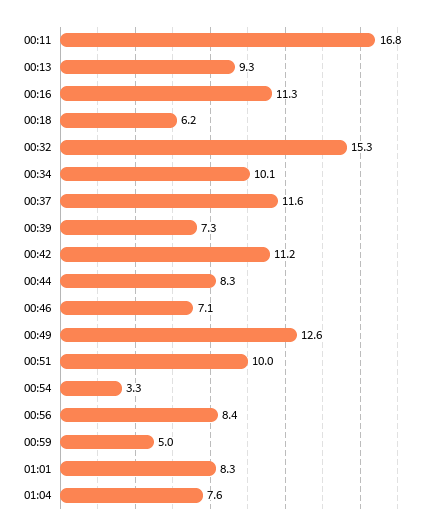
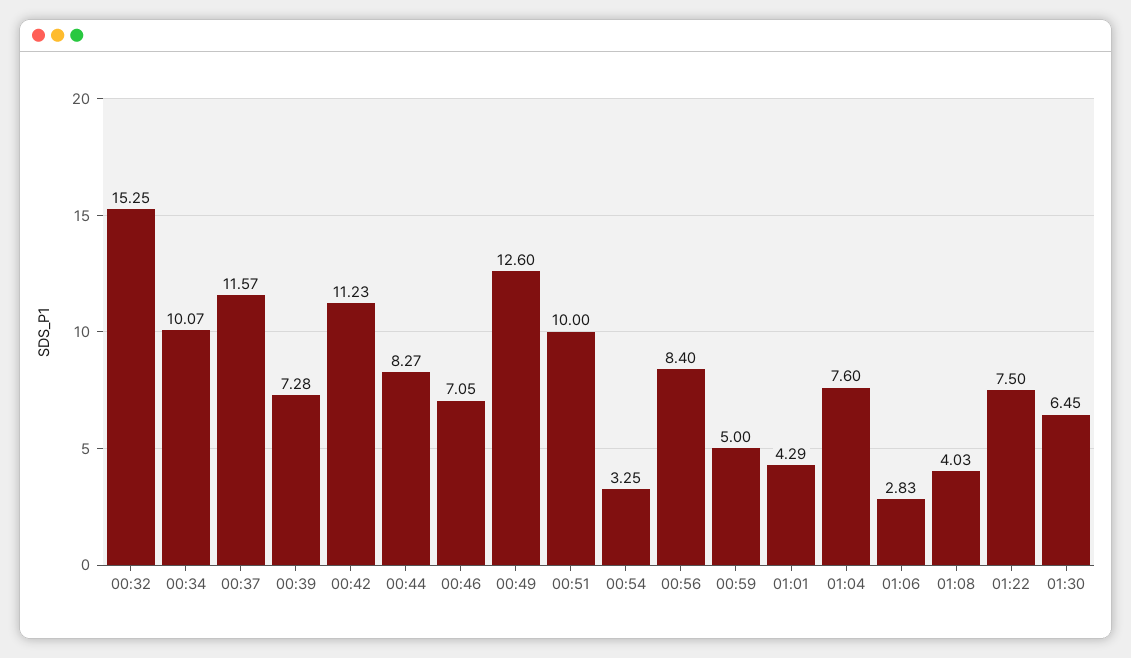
00:11: 16.8 -> none
00:13: 9.3 -> none
00:16: 11.3 -> none
00:18: 6.2 -> none
01:01: 8.3 -> 4.29
01:06: none -> 2.83
01:08: none -> 4.03
01:22: none -> 7.5
01:30: none -> 6.45

